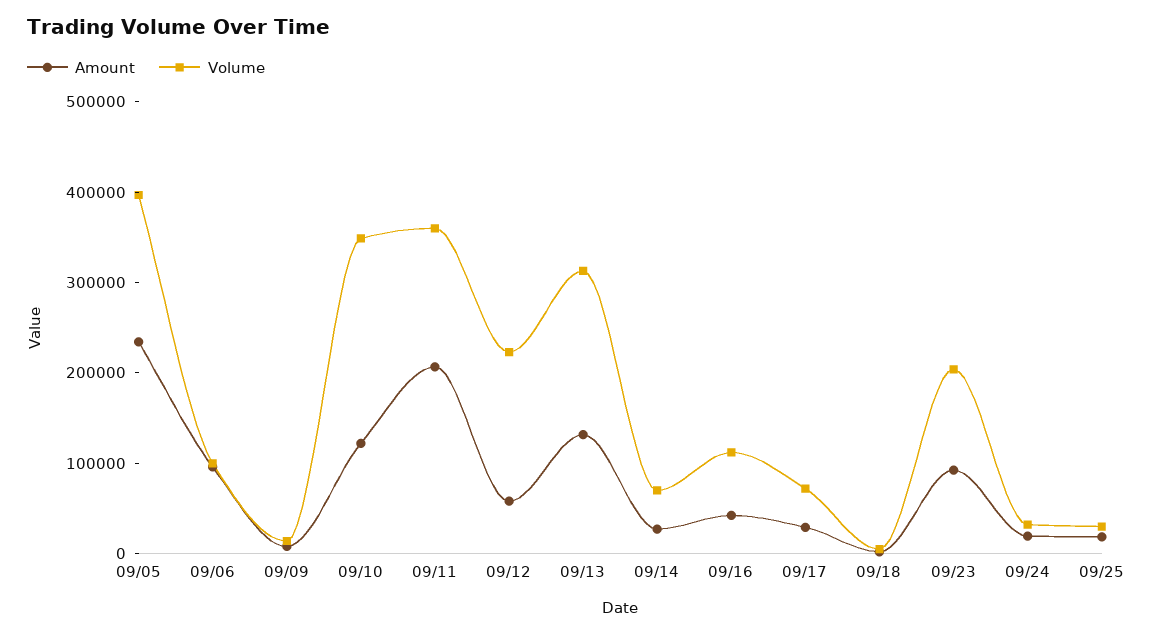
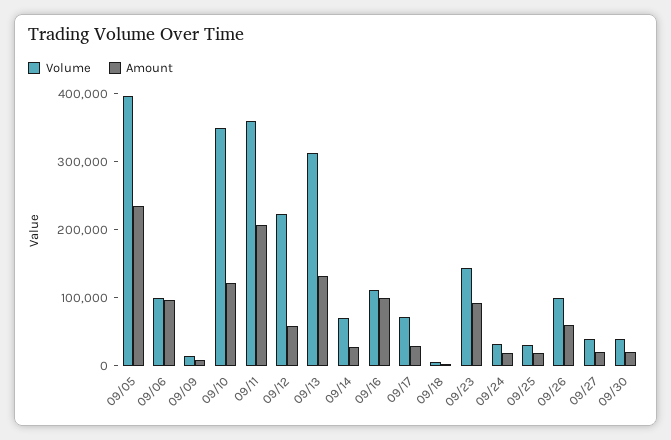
Amount, 09/16: 40000 -> 100000
Volume, 09/23: 200000 -> 140000
Volume, 09/26: none -> 100000
Amount, 09/26: none -> 60000
Volume, 09/27: none -> 40000
Amount, 09/27: none -> 20000
Volume, 09/30: none -> 40000
Amount, 09/30: none -> 20000

